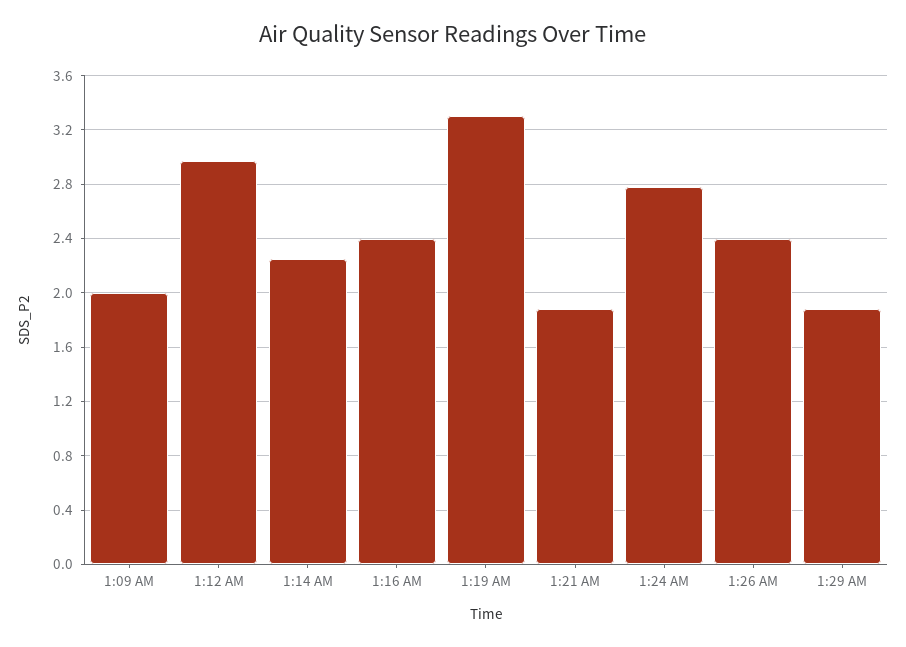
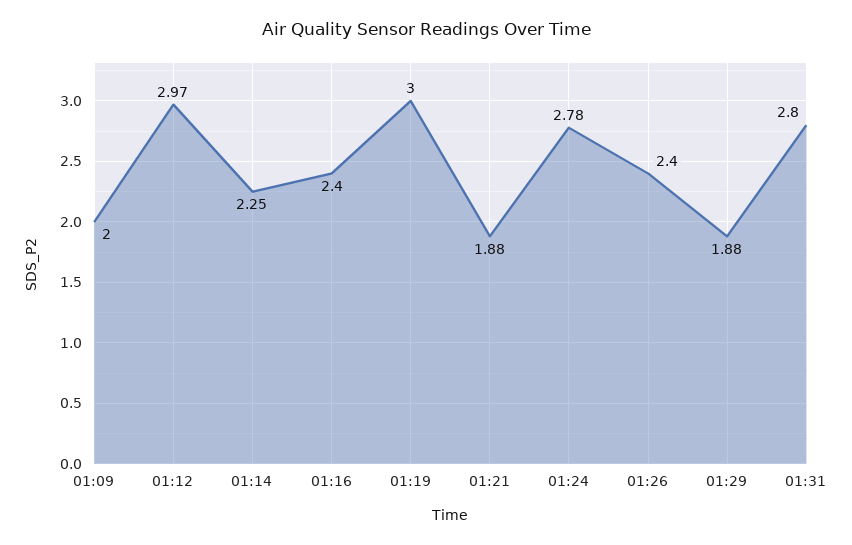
1:19 AM: 3.3 -> 3
01:31: none -> 2.8

